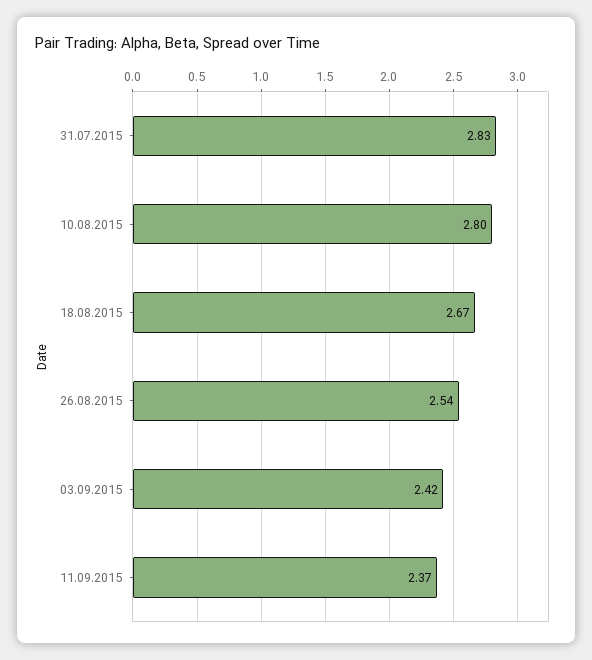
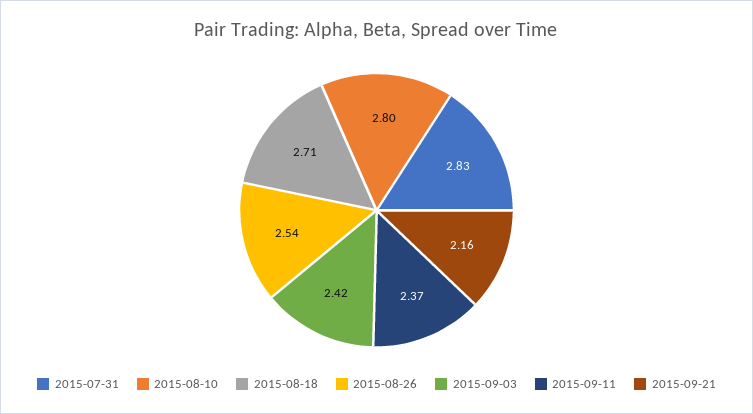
18.08.2015: 2.67 -> 2.71
2015-09-21: none -> 2.16

